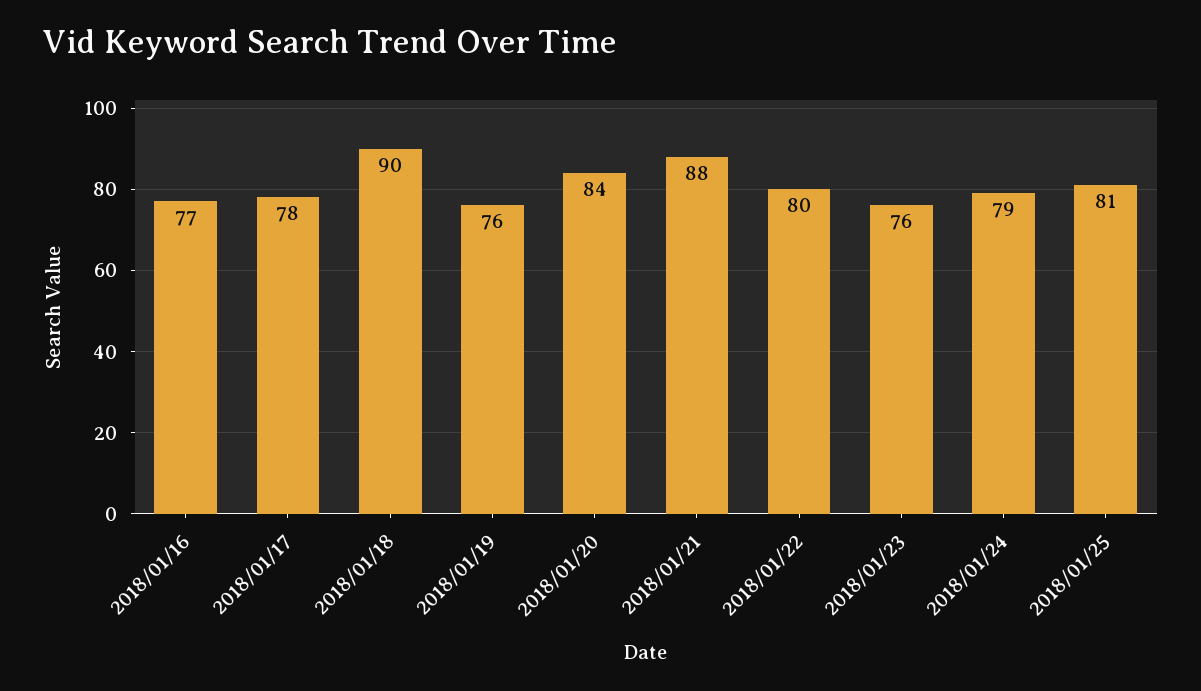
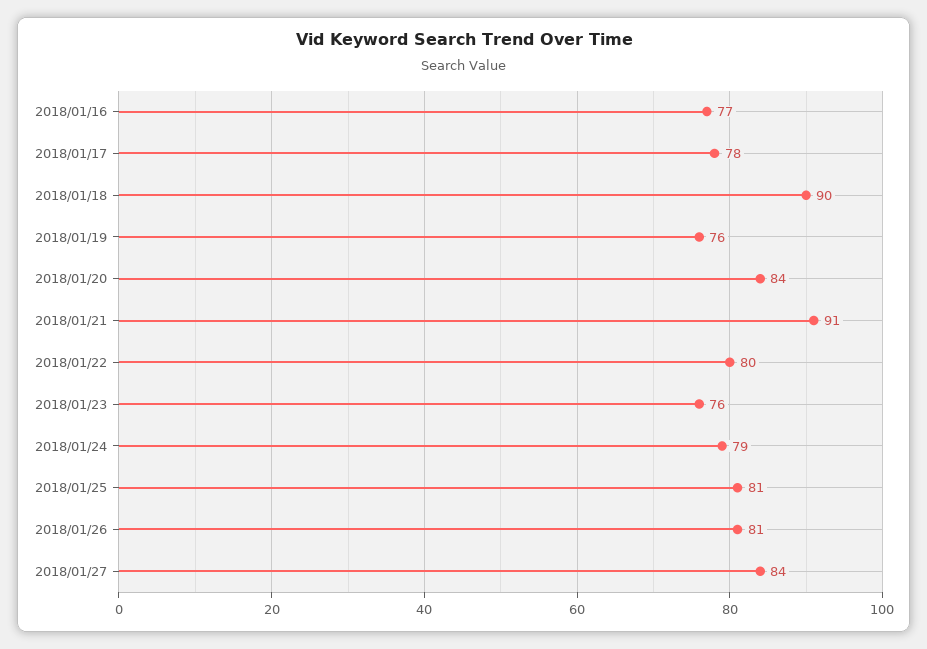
2018/01/21: 88 -> 91
2018/01/26: none -> 81
2018/01/27: none -> 84

